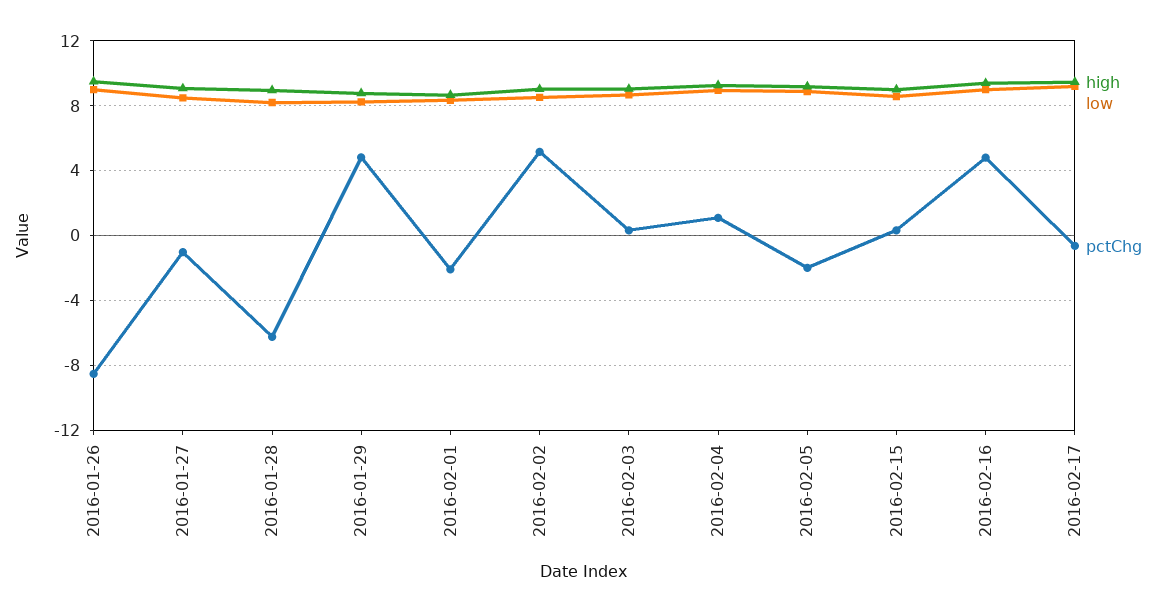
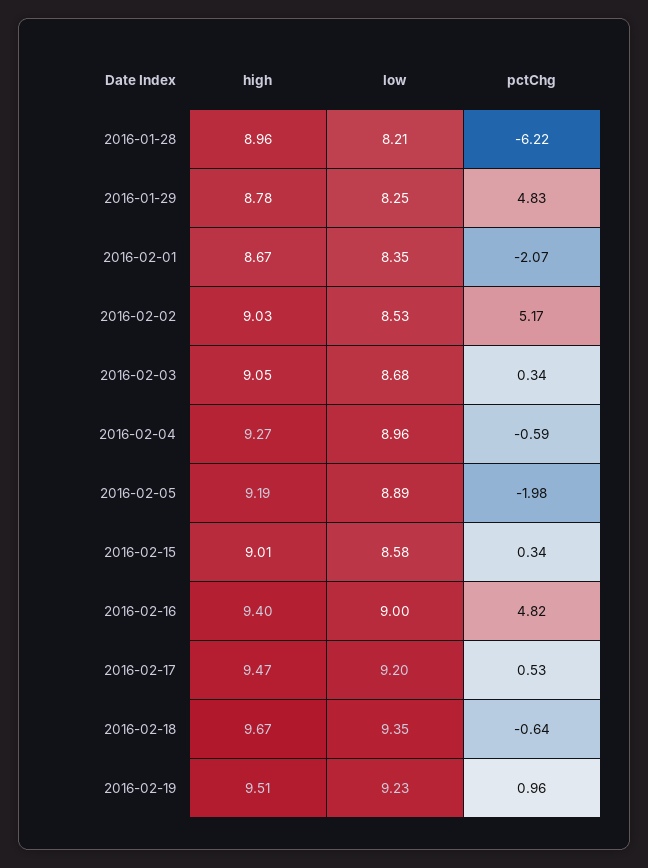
high, 2016-01-26: 9.5 -> none
low, 2016-01-26: 9 -> none
pctChg, 2016-01-26: -8.5 -> none
high, 2016-01-27: 9 -> none
low, 2016-01-27: 8.5 -> none
pctChg, 2016-01-27: -1 -> none
pctChg, 2016-02-04: 1 -> -0.59
pctChg, 2016-02-17: -0.5 -> 0.53
high, 2016-02-18: none -> 9.67
low, 2016-02-18: none -> 9.35
pctChg, 2016-02-18: none -> -0.64
high, 2016-02-19: none -> 9.51
low, 2016-02-19: none -> 9.23
pctChg, 2016-02-19: none -> 0.96

